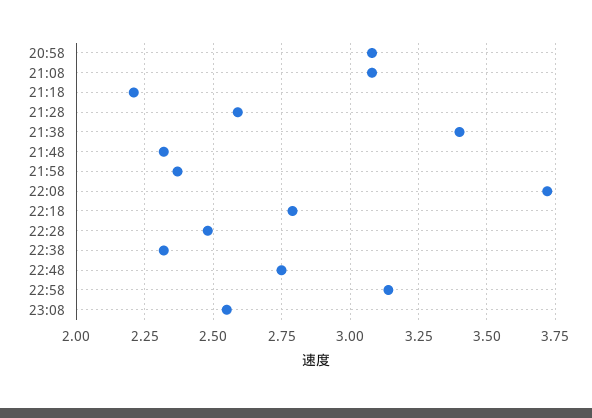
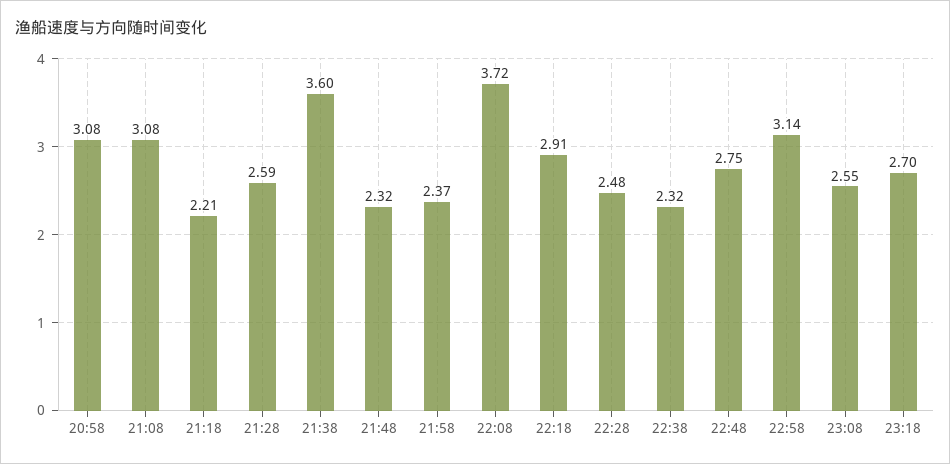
21:38: 3.4 -> 3.6
22:18: 2.8 -> 2.91
23:18: none -> 2.7

